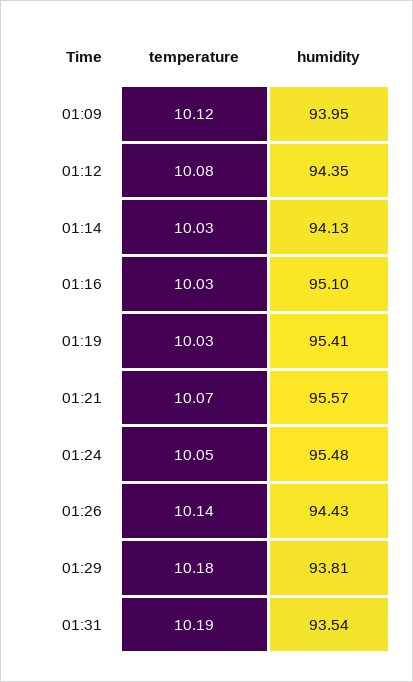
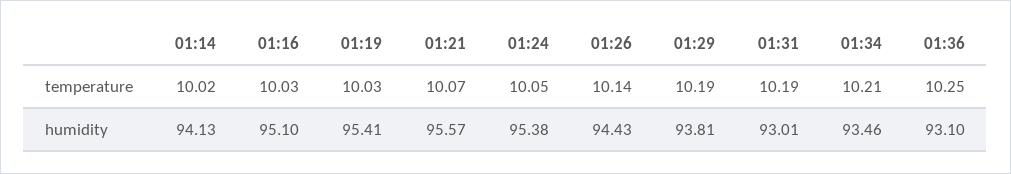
temperature, 01:09: 10.12 -> none
humidity, 01:09: 93.95 -> none
temperature, 01:12: 10.08 -> none
humidity, 01:12: 94.35 -> none
temperature, 01:14: 10.03 -> 10.02
humidity, 01:24: 95.48 -> 95.38
temperature, 01:29: 10.18 -> 10.19
humidity, 01:31: 93.54 -> 93.01
temperature, 01:34: none -> 10.21
temperature, 01:36: none -> 10.25
humidity, 01:34: none -> 93.46
humidity, 01:36: none -> 93.1

